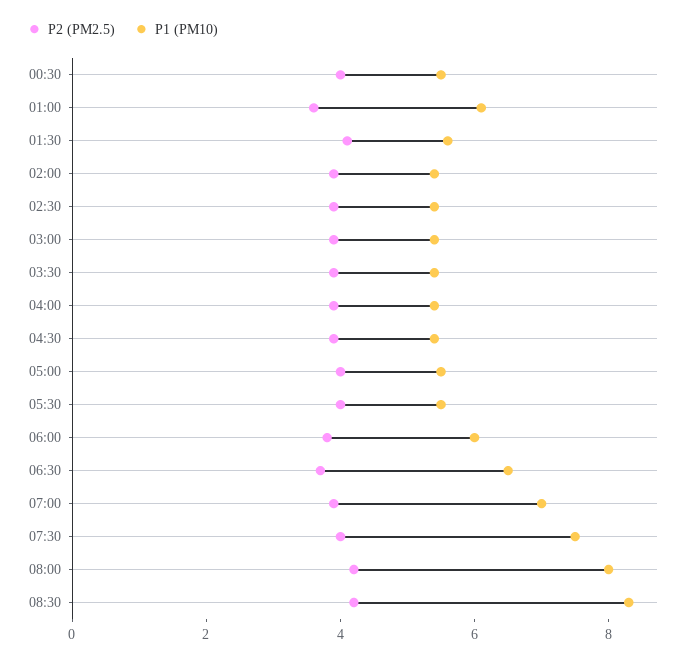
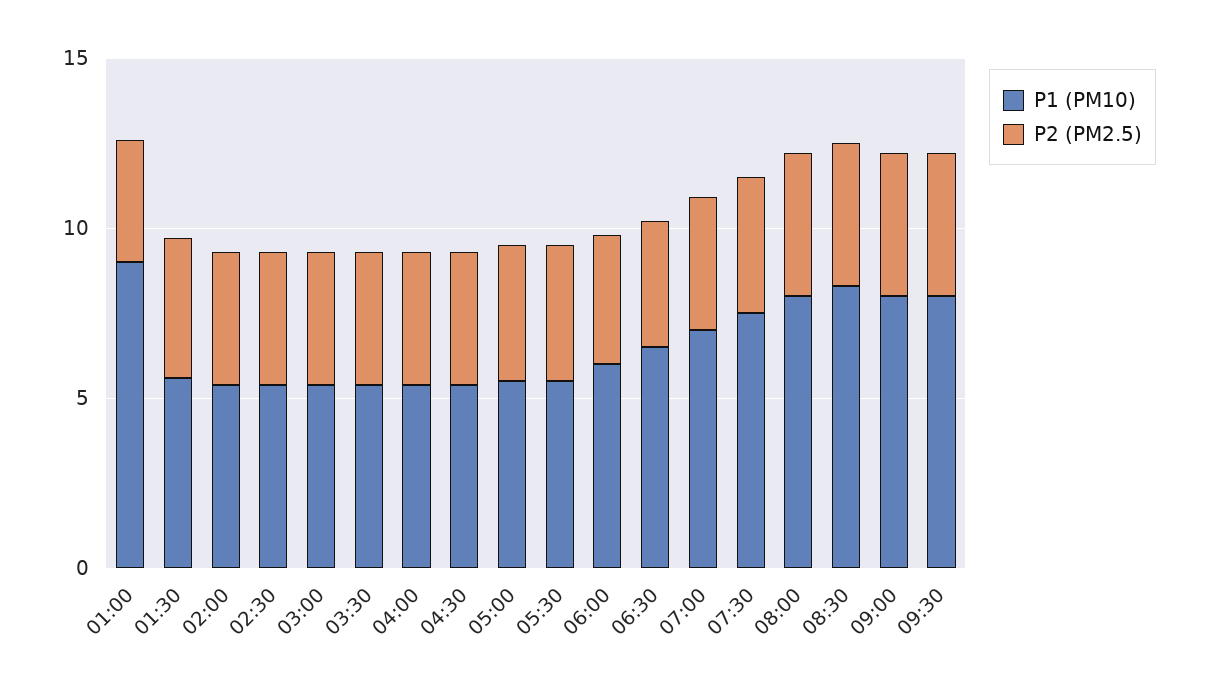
P2 (PM2.5), 00:30: 4 -> none
P1 (PM10), 00:30: 5.5 -> none
P1 (PM10), 01:00: 6 -> 9
P1 (PM10), 09:00: none -> 8
P2 (PM2.5), 09:00: none -> 4
P1 (PM10), 09:30: none -> 8
P2 (PM2.5), 09:30: none -> 4

